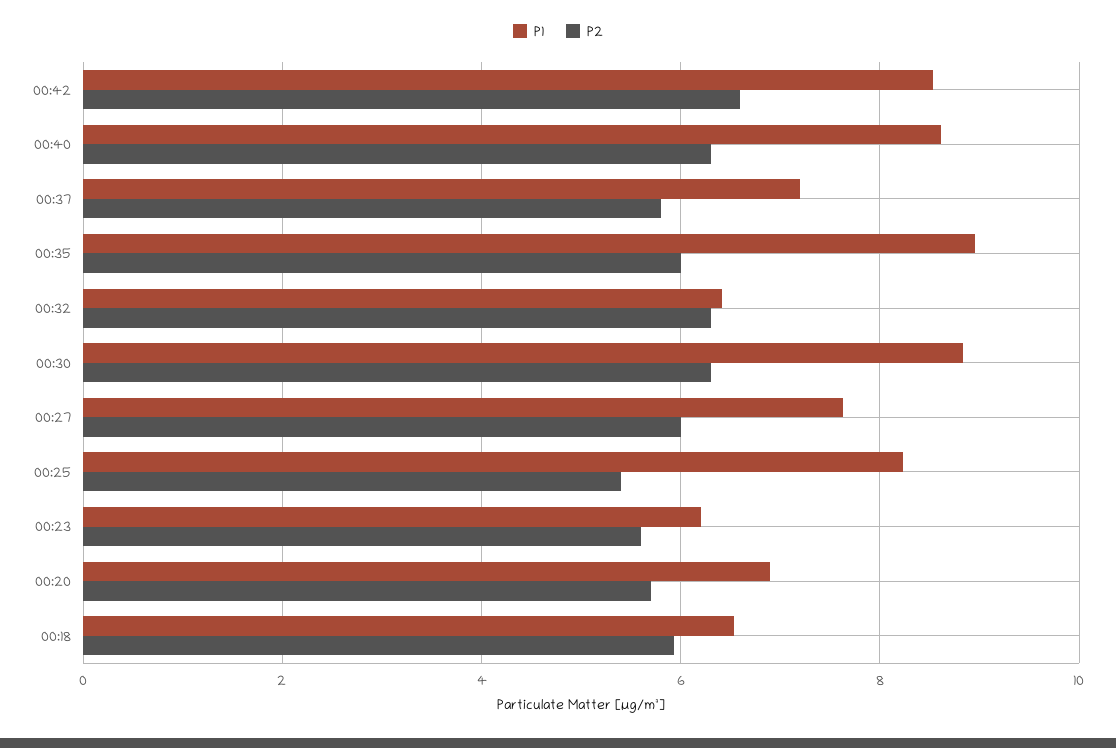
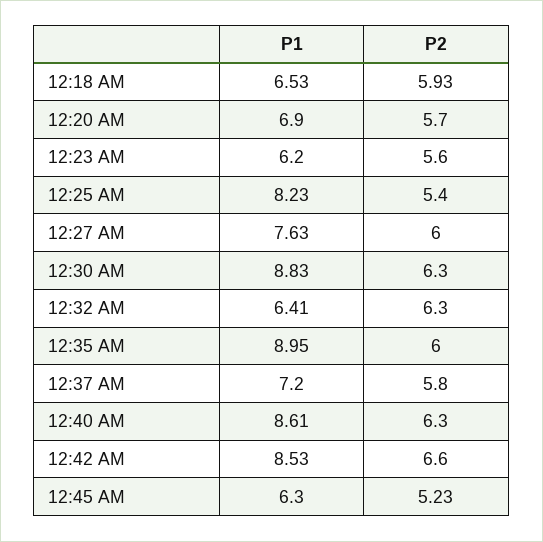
P1, 12:45 AM: none -> 6.3
P2, 12:45 AM: none -> 5.23

